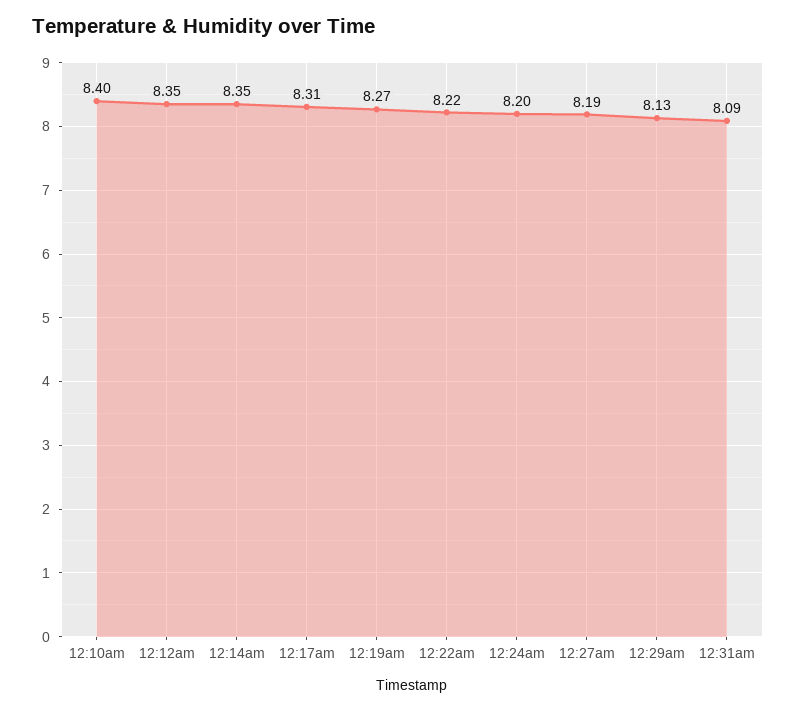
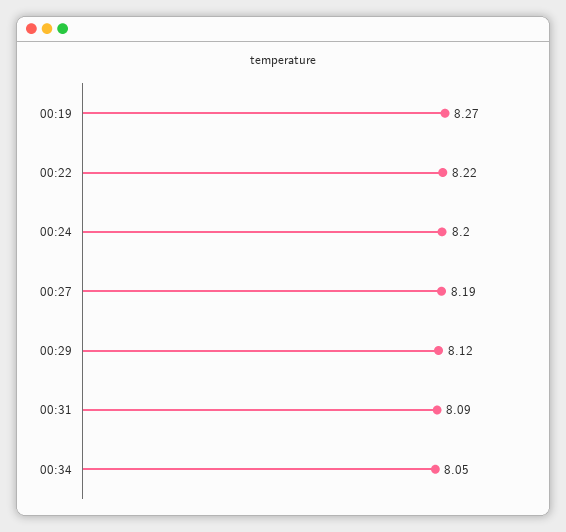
12:10am: 8.4 -> none
12:12am: 8.35 -> none
12:14am: 8.35 -> none
12:17am: 8.31 -> none
12:29am: 8.13 -> 8.12
00:34: none -> 8.05

